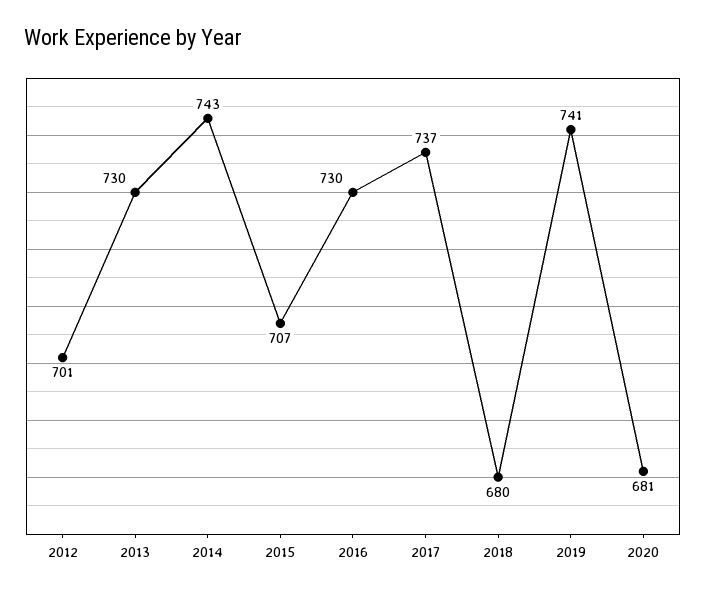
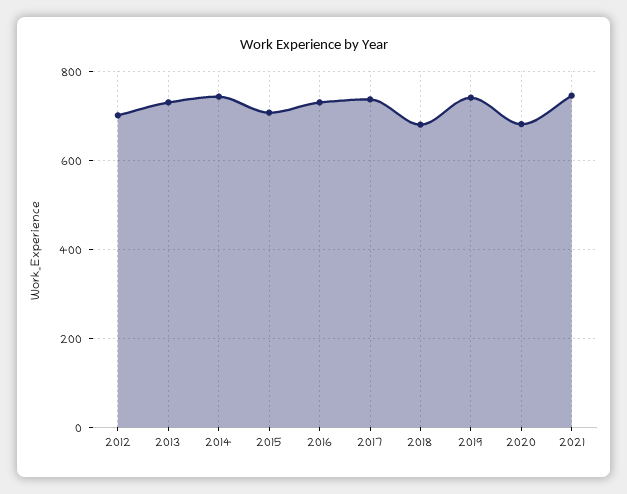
2021: none -> 740

